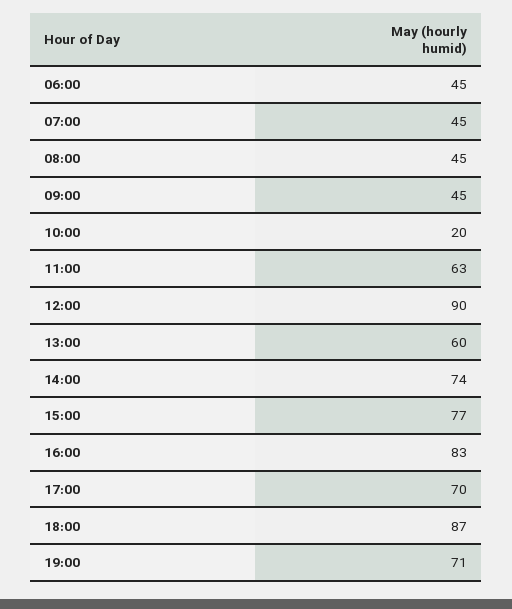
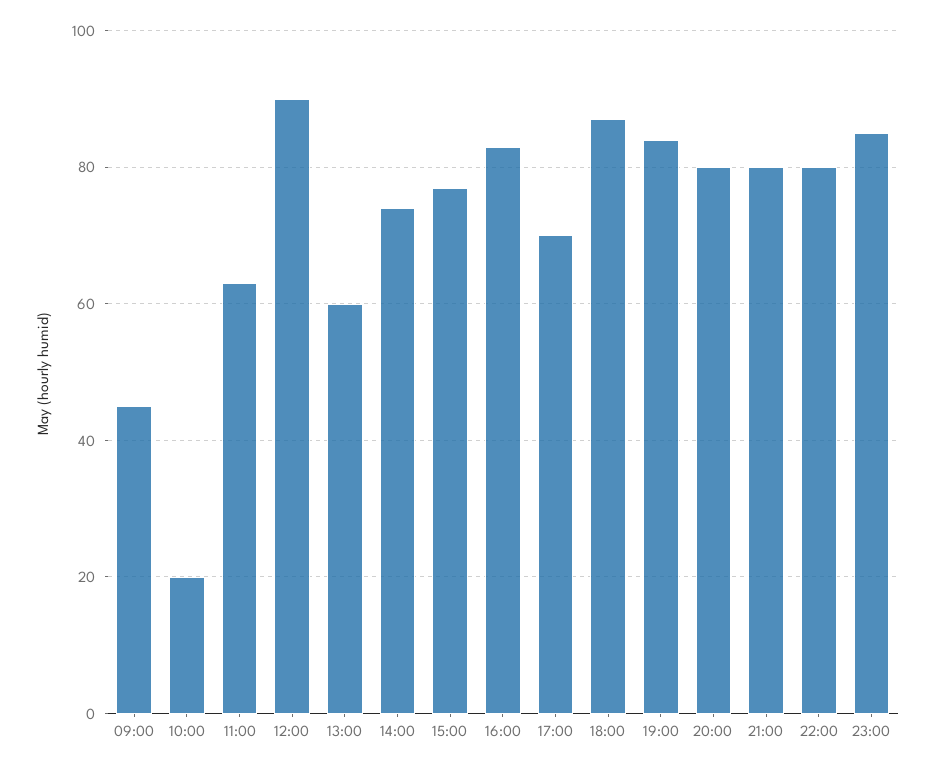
06:00: 45 -> none
07:00: 45 -> none
08:00: 45 -> none
19:00: 71 -> 85
20:00: none -> 80
21:00: none -> 80
22:00: none -> 80
23:00: none -> 85

